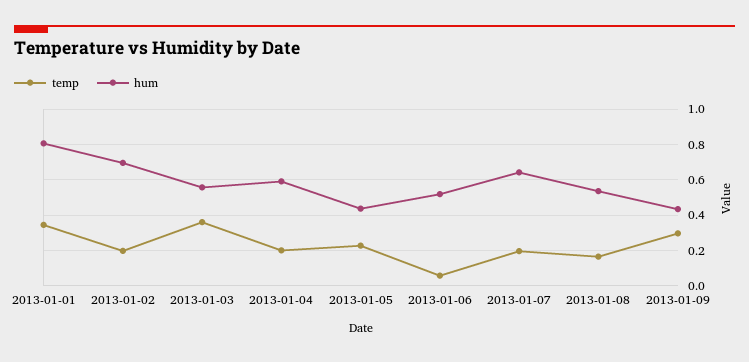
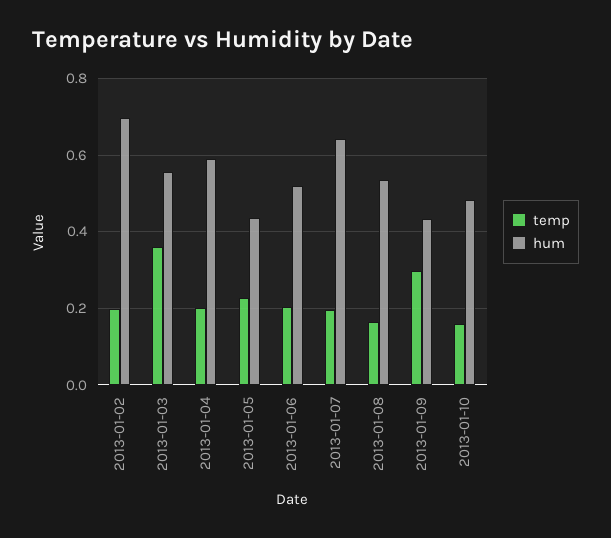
temp, 2013-01-01: 0.35 -> none
hum, 2013-01-01: 0.8 -> none
temp, 2013-01-06: 0.05 -> 0.2
temp, 2013-01-10: none -> 0.16
hum, 2013-01-10: none -> 0.48

